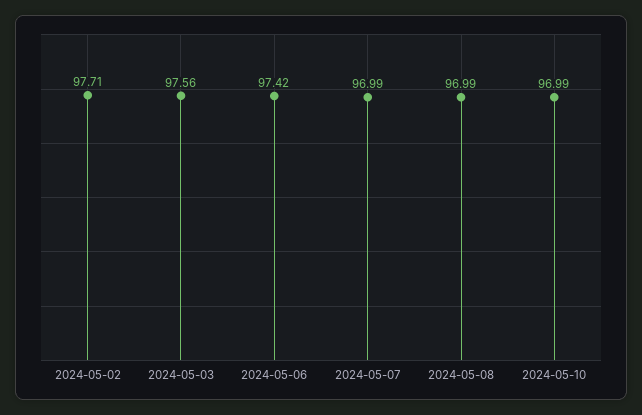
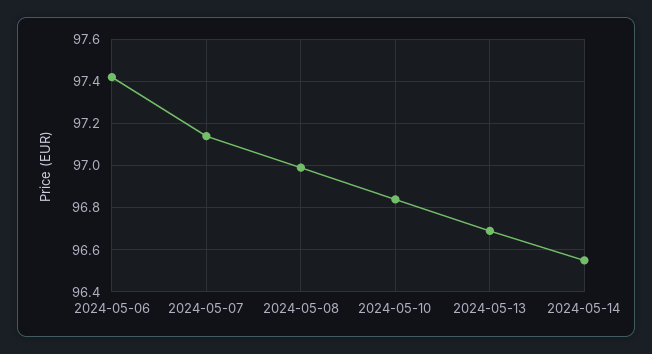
2024-05-02: 97.71 -> none
2024-05-03: 97.56 -> none
2024-05-07: 96.99 -> 97.15
2024-05-10: 96.99 -> 96.85
2024-05-13: none -> 96.7
2024-05-14: none -> 96.55

